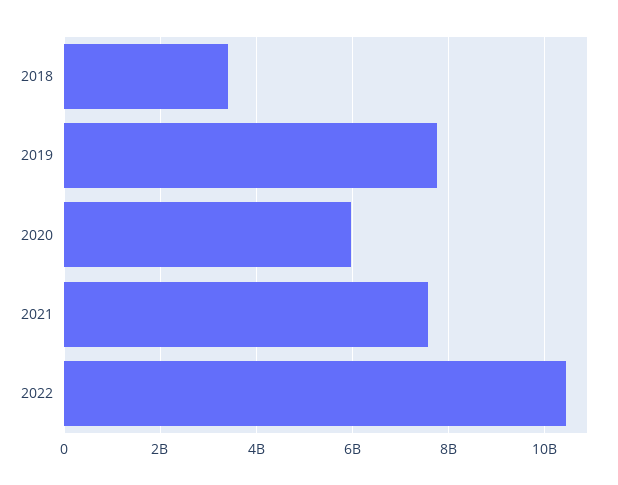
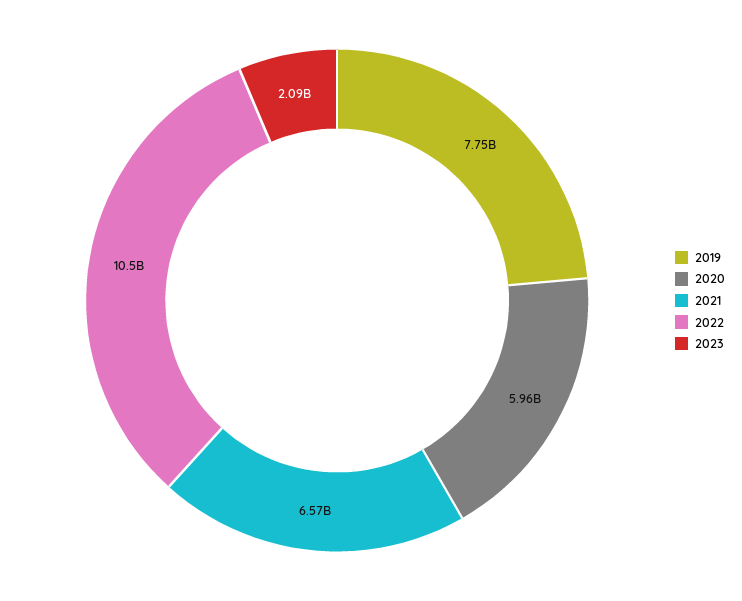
2018: 3400000000 -> none
2021: 7600000000 -> 6570000000
2023: none -> 2090000000

